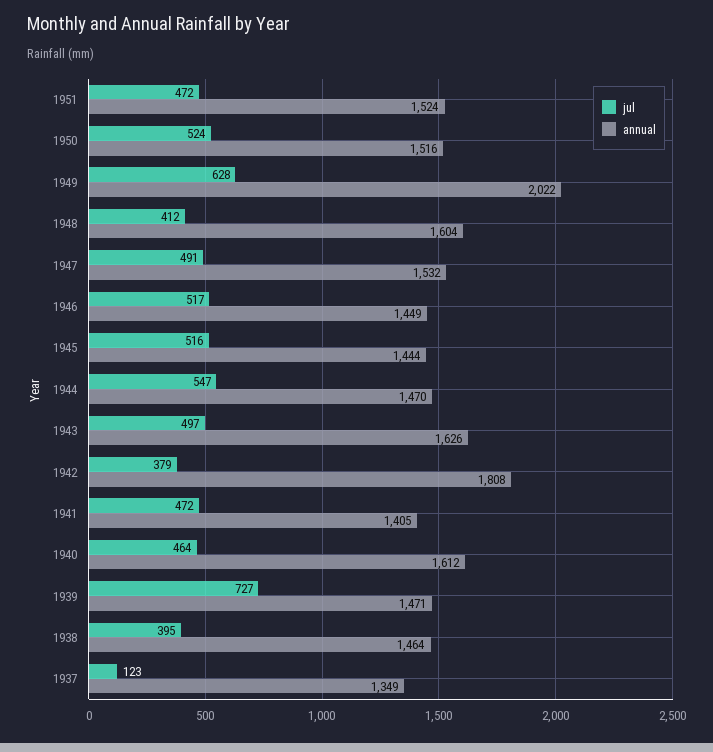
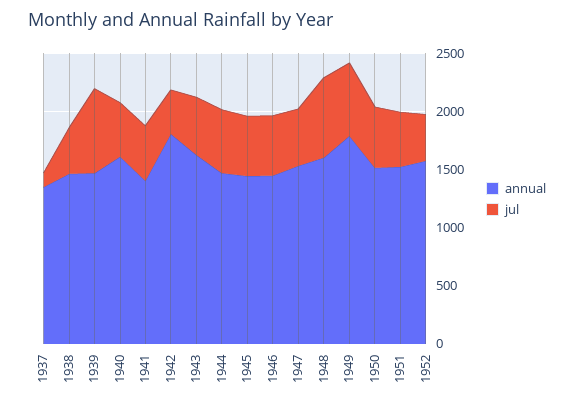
annual, 1949: 2022 -> 1800
jul, 1948: 412 -> 700
annual, 1952: none -> 1600
jul, 1952: none -> 400

